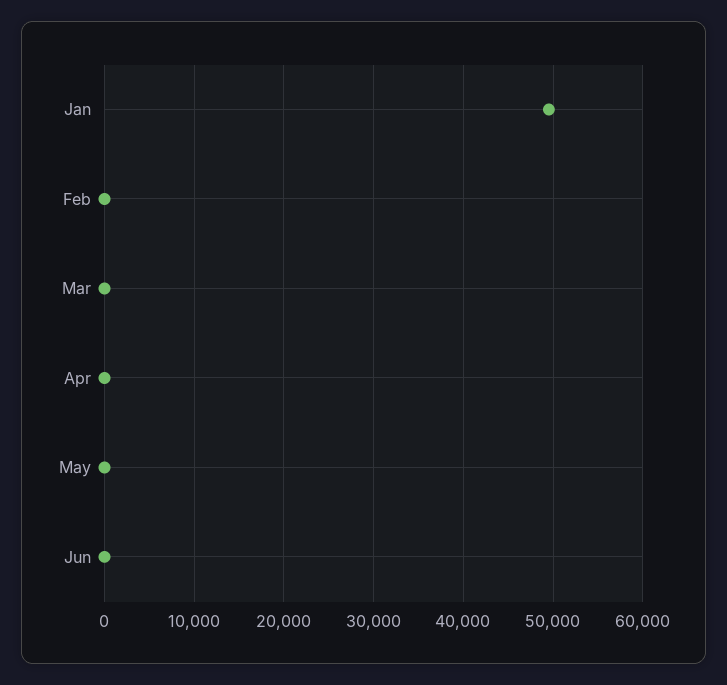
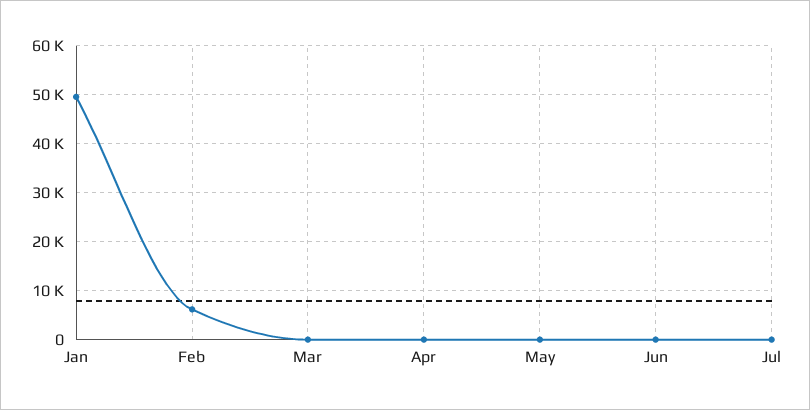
Feb: 0 -> 6000
Jul: none -> 0

